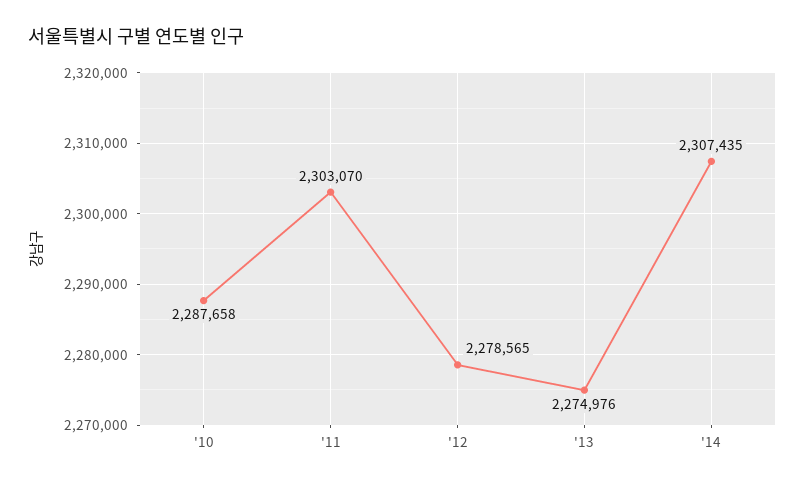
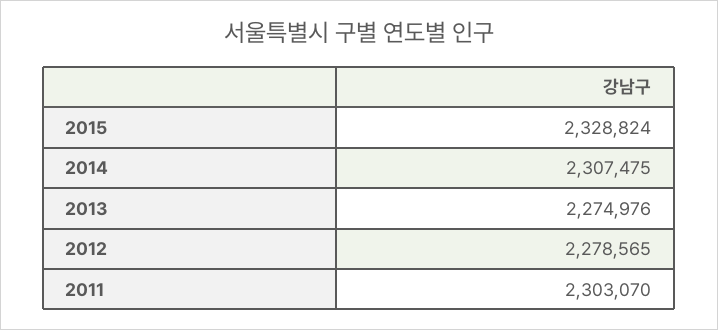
'10: 2287658 -> none
'14: 2307435 -> 2307475
2015: none -> 2328824

